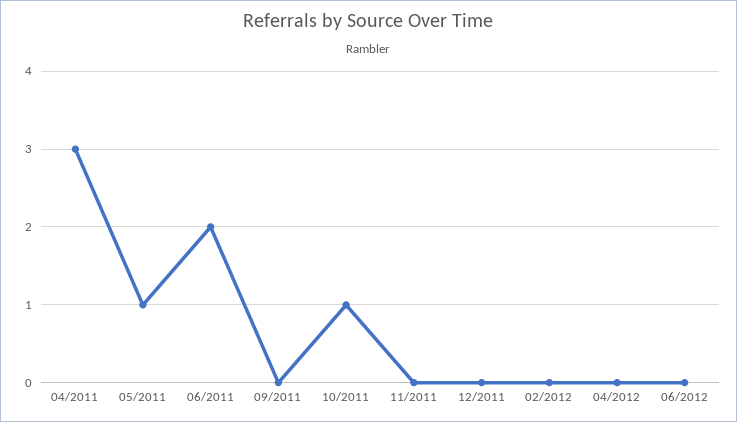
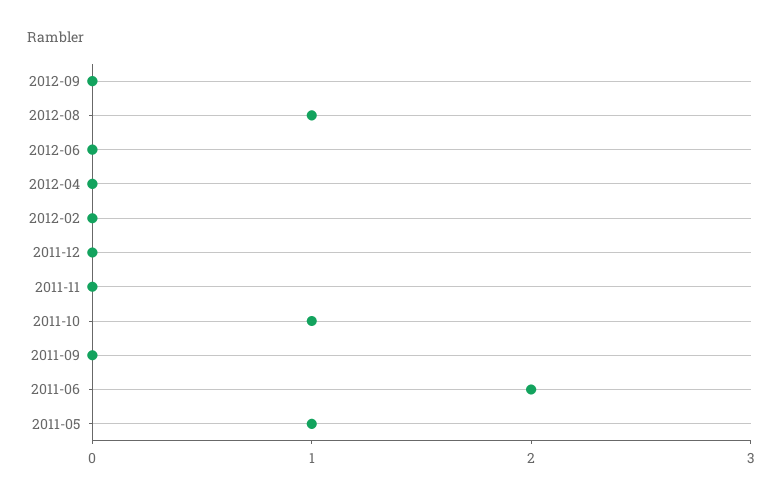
04/2011: 3 -> none
2012-09: none -> 0
2012-08: none -> 1

